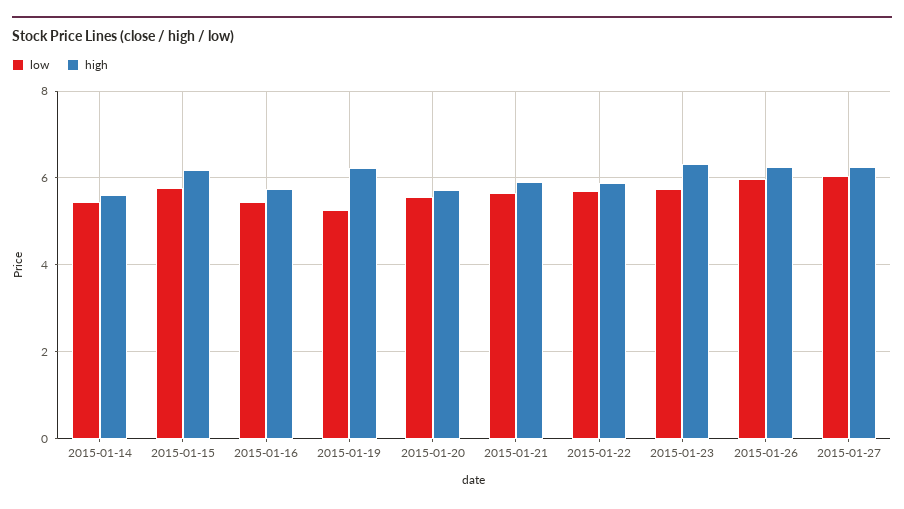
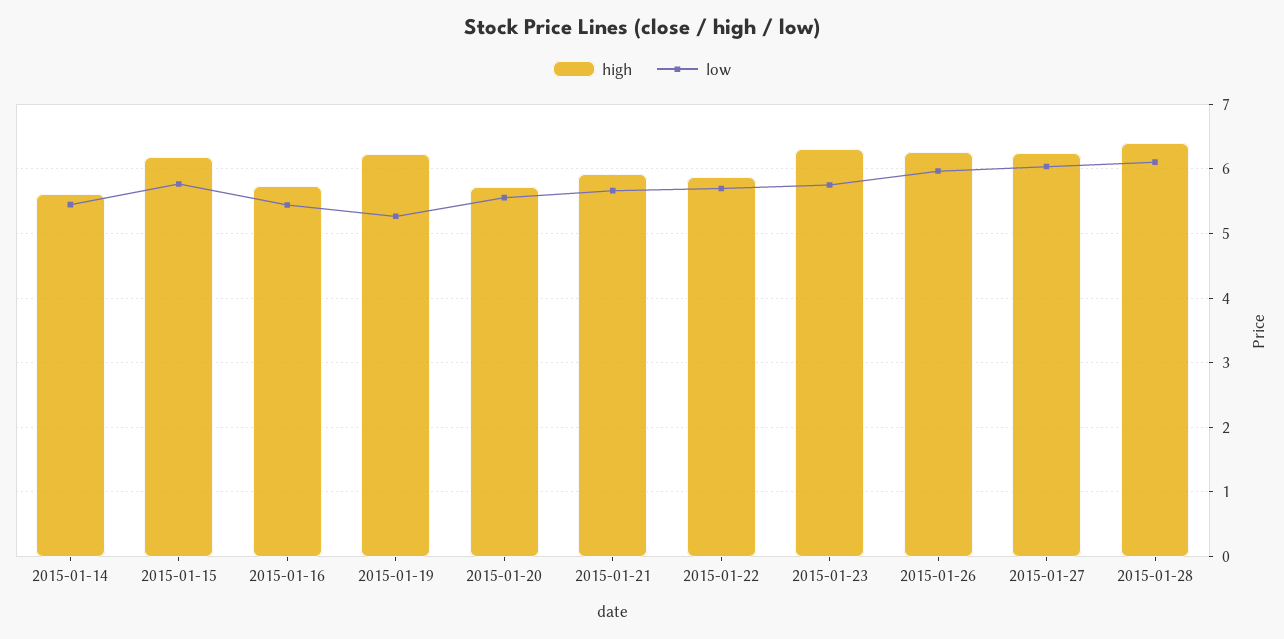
high, 2015-01-28: none -> 6.4
low, 2015-01-28: none -> 6.1

